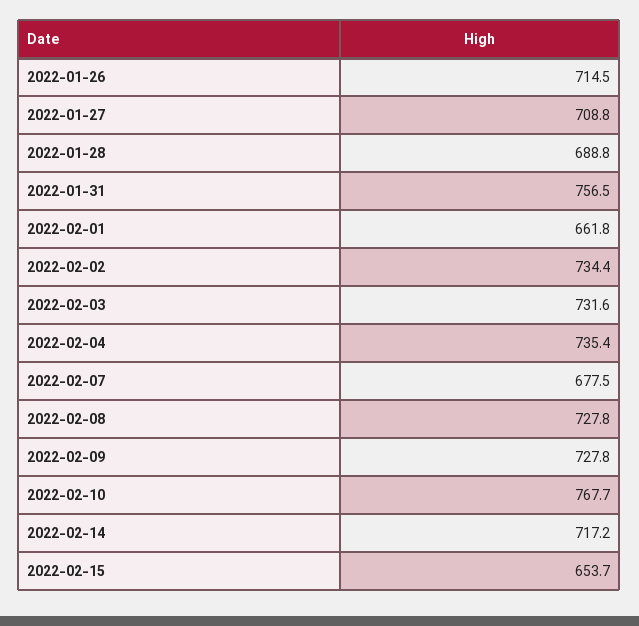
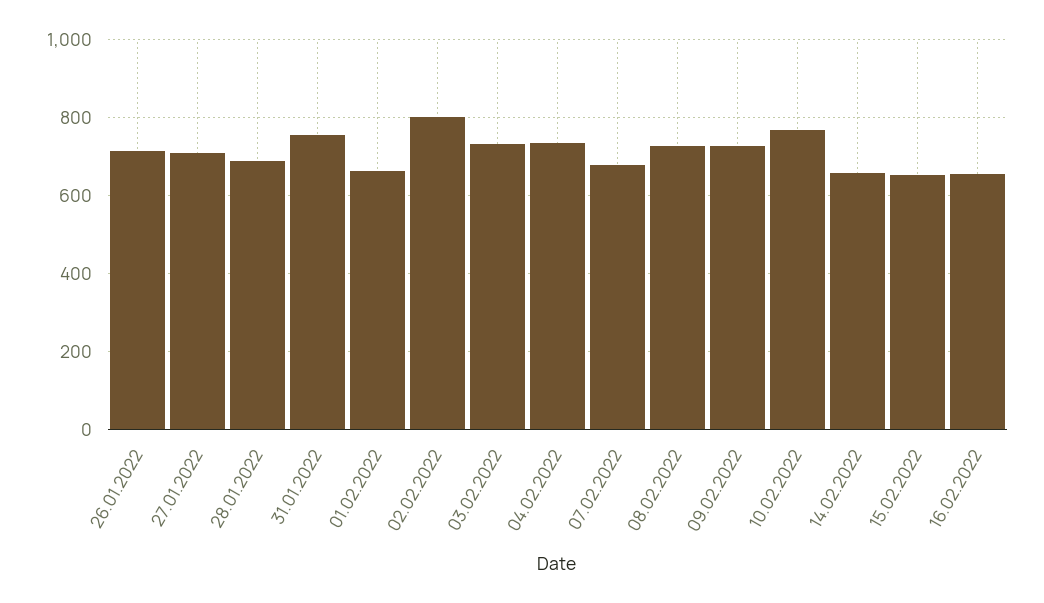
2022-02-02: 734.4 -> 800
2022-02-14: 717.2 -> 660
16.02.2022: none -> 660

